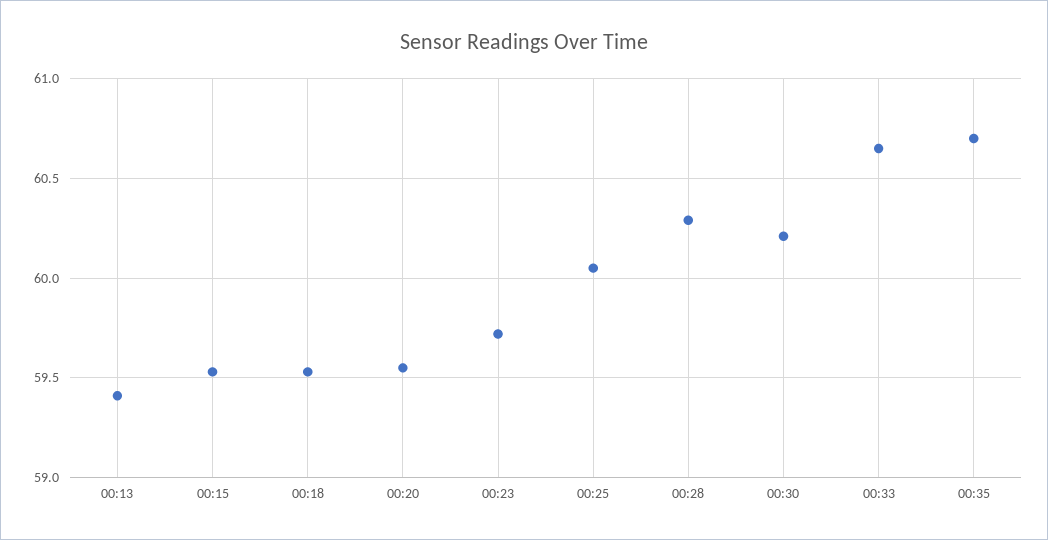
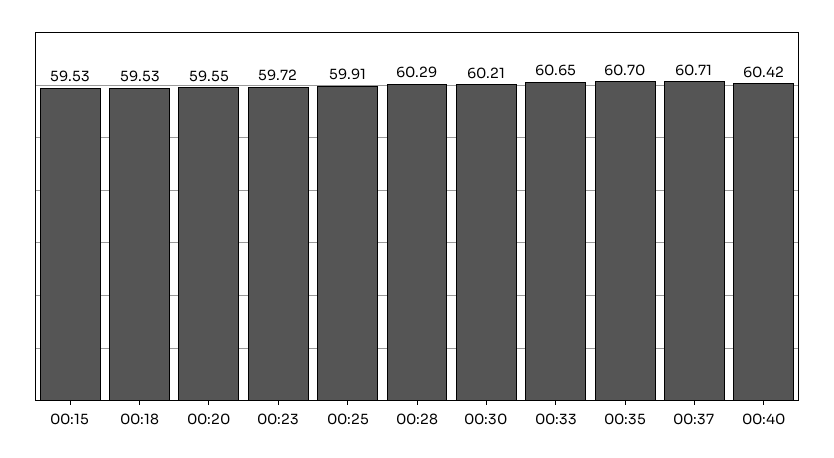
00:13: 59.4 -> none
00:25: 60.05 -> 59.91
00:37: none -> 60.71
00:40: none -> 60.42

